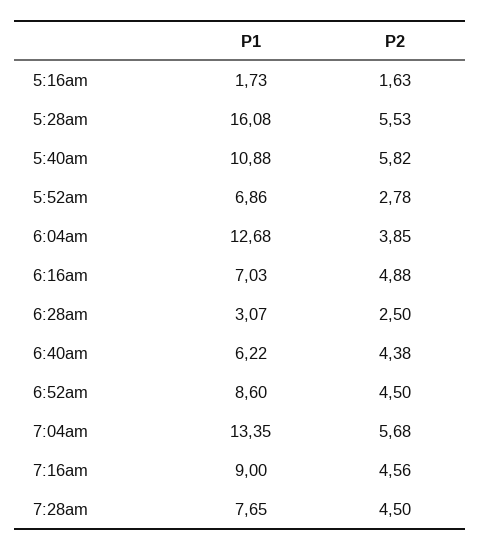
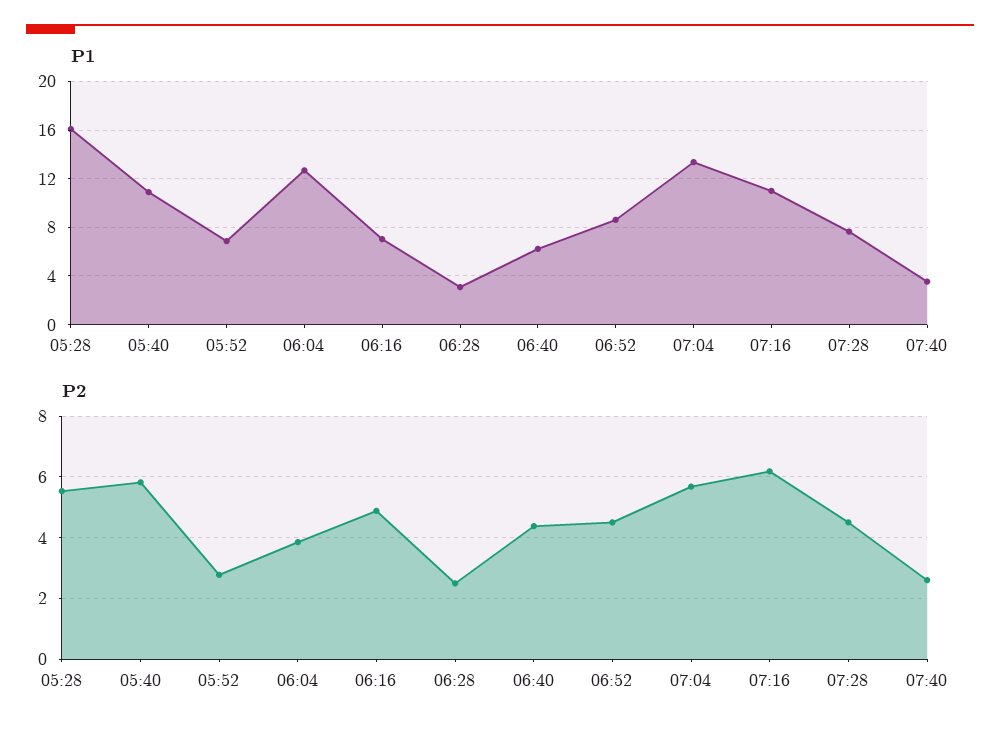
P1, 5:16am: 1.73 -> none
P2, 5:16am: 1.63 -> none
P1, 7:16am: 9 -> 11
P2, 7:16am: 4.56 -> 6.2
P1, 07:40: none -> 3.5
P2, 07:40: none -> 2.6

